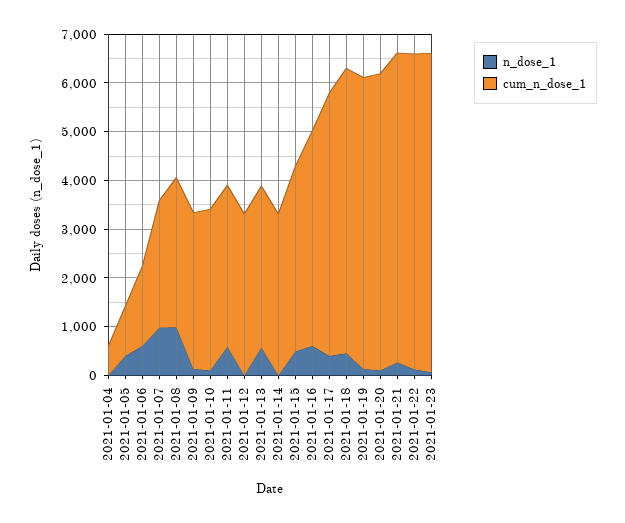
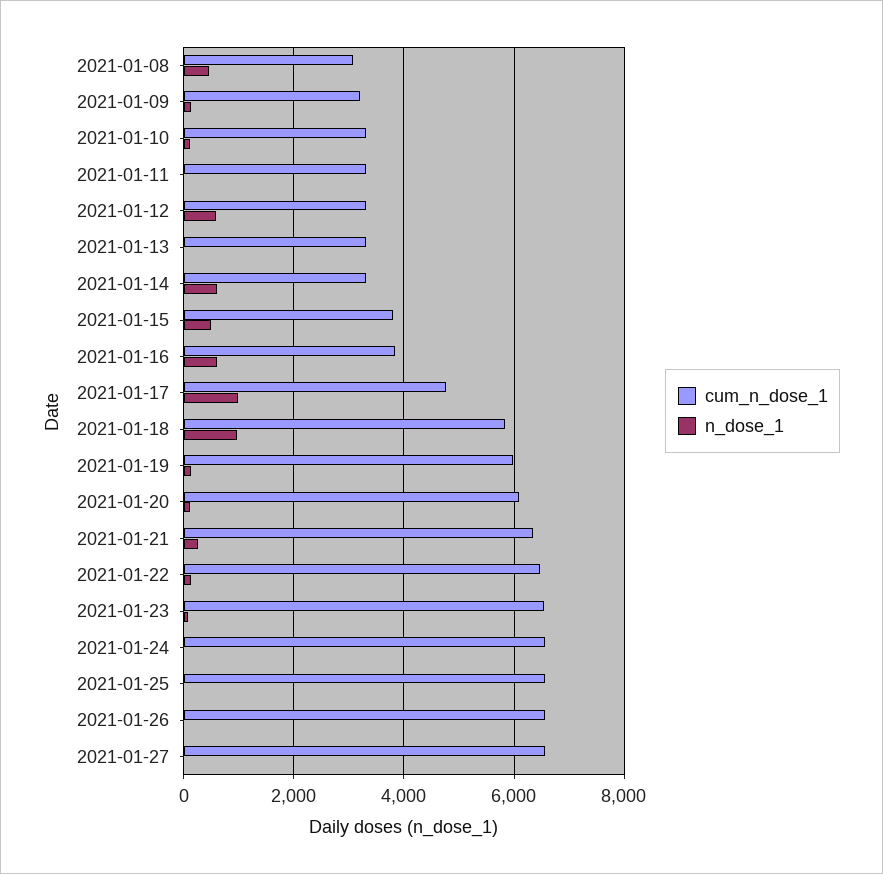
n_dose_1, 2021-01-04: 0 -> none
cum_n_dose_1, 2021-01-04: 600 -> none
n_dose_1, 2021-01-05: 400 -> none
cum_n_dose_1, 2021-01-05: 1000 -> none
n_dose_1, 2021-01-06: 600 -> none
cum_n_dose_1, 2021-01-06: 1600 -> none
n_dose_1, 2021-01-07: 1000 -> none
cum_n_dose_1, 2021-01-07: 2600 -> none
n_dose_1, 2021-01-08: 1000 -> 400
n_dose_1, 2021-01-11: 600 -> 0
n_dose_1, 2021-01-12: 0 -> 600
n_dose_1, 2021-01-13: 600 -> 0
n_dose_1, 2021-01-14: 0 -> 600
cum_n_dose_1, 2021-01-16: 4400 -> 3800
n_dose_1, 2021-01-17: 400 -> 1000
cum_n_dose_1, 2021-01-17: 5400 -> 4800
n_dose_1, 2021-01-18: 400 -> 1000
cum_n_dose_1, 2021-01-24: none -> 6600
n_dose_1, 2021-01-24: none -> 0
cum_n_dose_1, 2021-01-25: none -> 6600
n_dose_1, 2021-01-25: none -> 0
cum_n_dose_1, 2021-01-26: none -> 6600
n_dose_1, 2021-01-26: none -> 0
cum_n_dose_1, 2021-01-27: none -> 6600
n_dose_1, 2021-01-27: none -> 0

